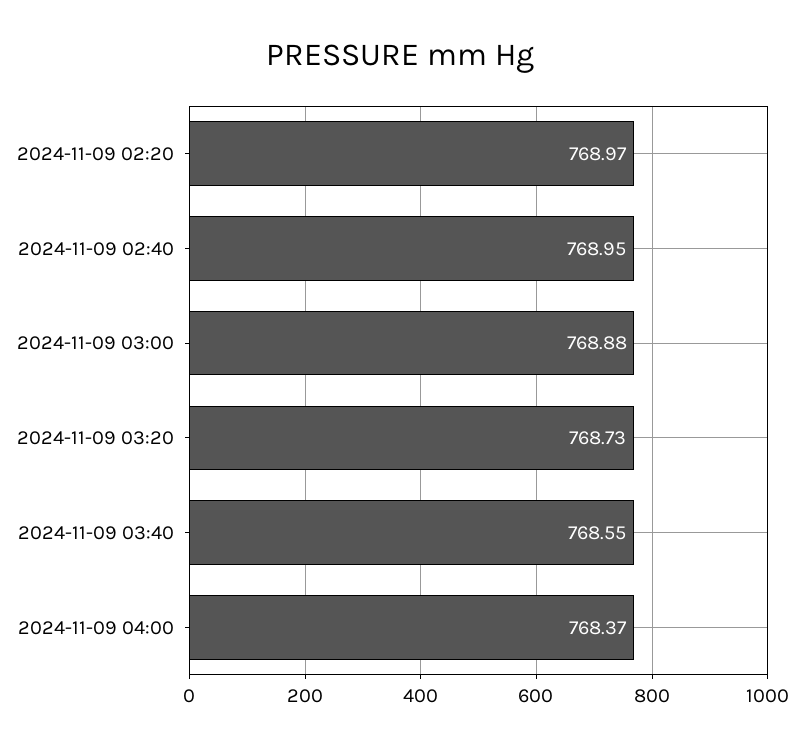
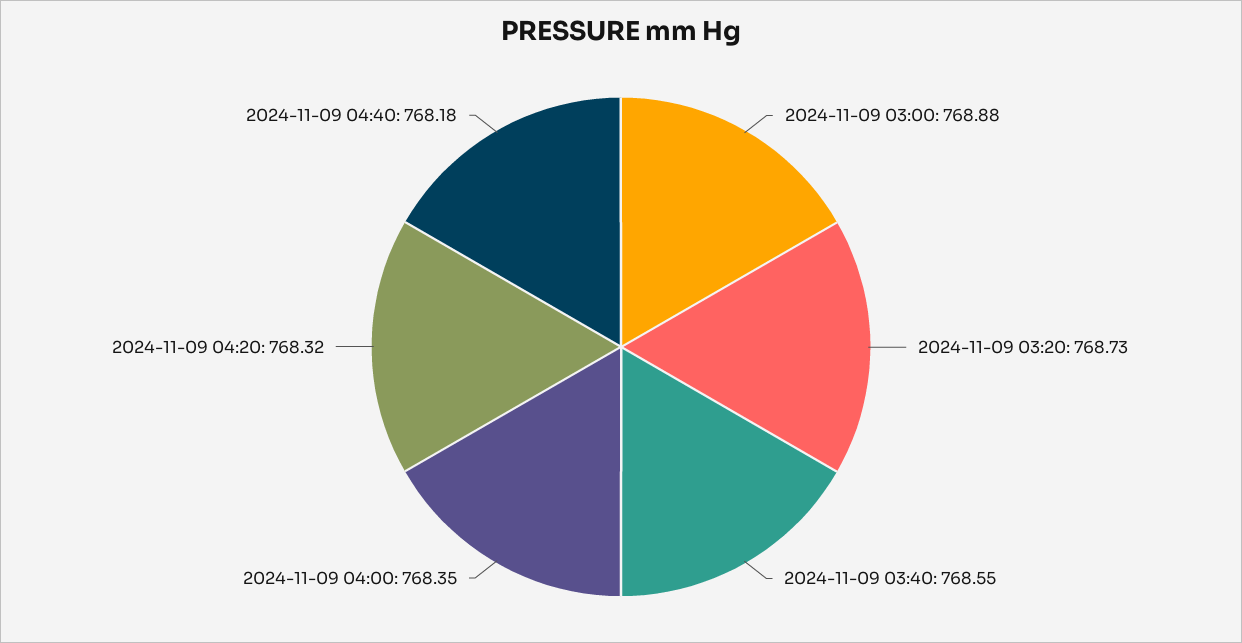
2024-11-09 02:20: 768.97 -> none
2024-11-09 02:40: 768.95 -> none
2024-11-09 04:00: 768.37 -> 768.35
2024-11-09 04:20: none -> 768.32
2024-11-09 04:40: none -> 768.18

